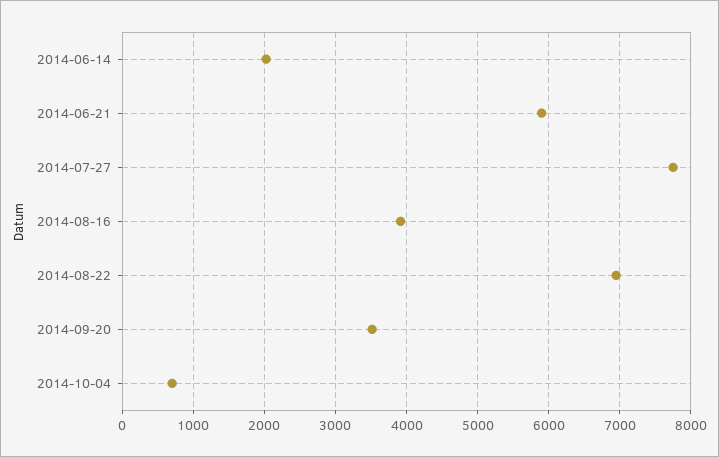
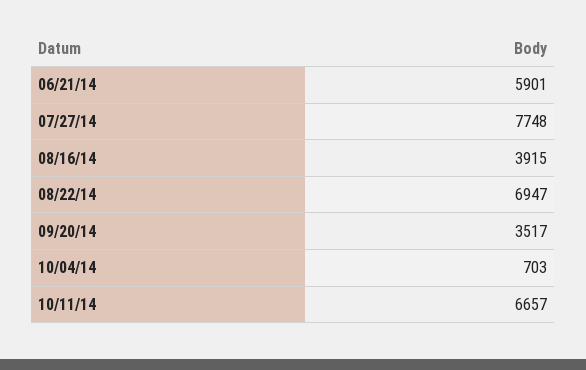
2014-06-14: 2000 -> none
10/11/14: none -> 6657

